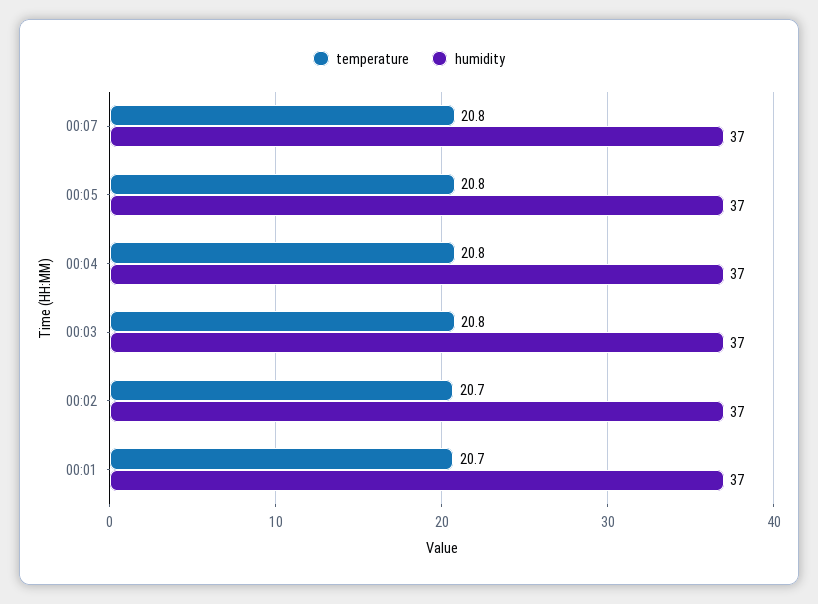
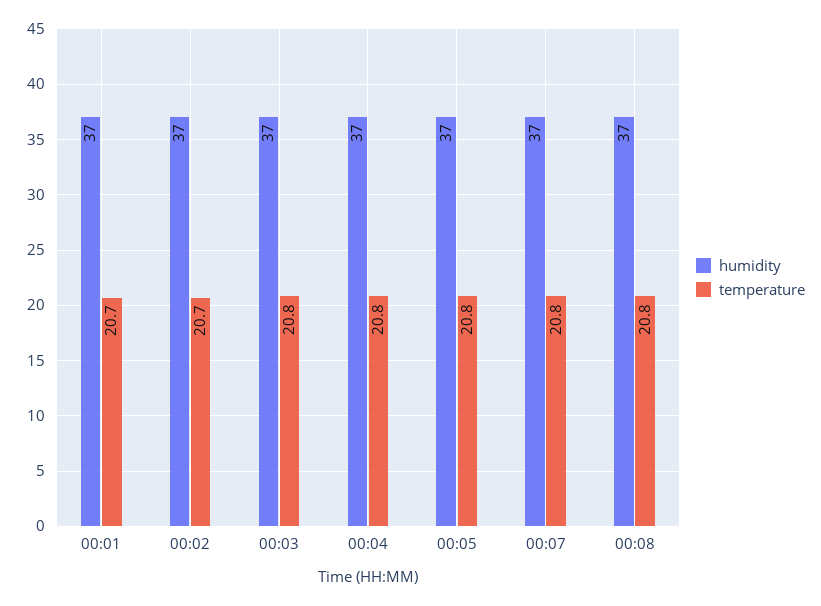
humidity, 00:08: none -> 37
temperature, 00:08: none -> 20.8

